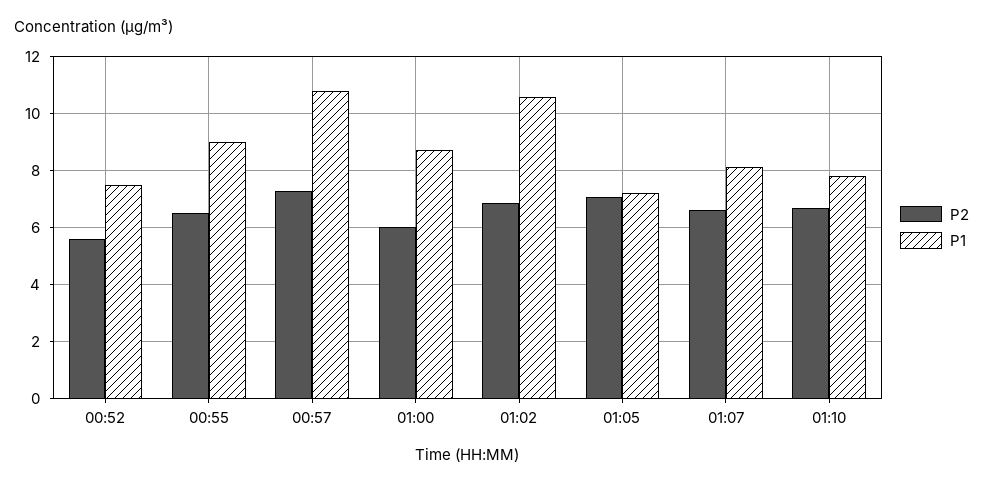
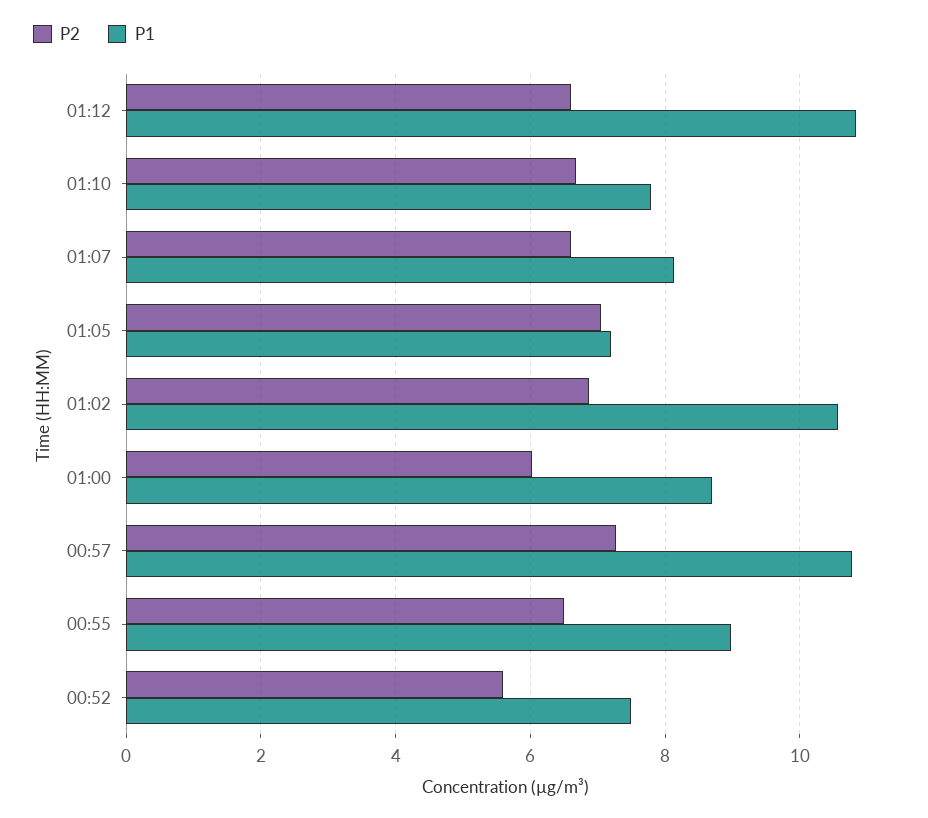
P2, 01:12: none -> 6.6
P1, 01:12: none -> 10.8

